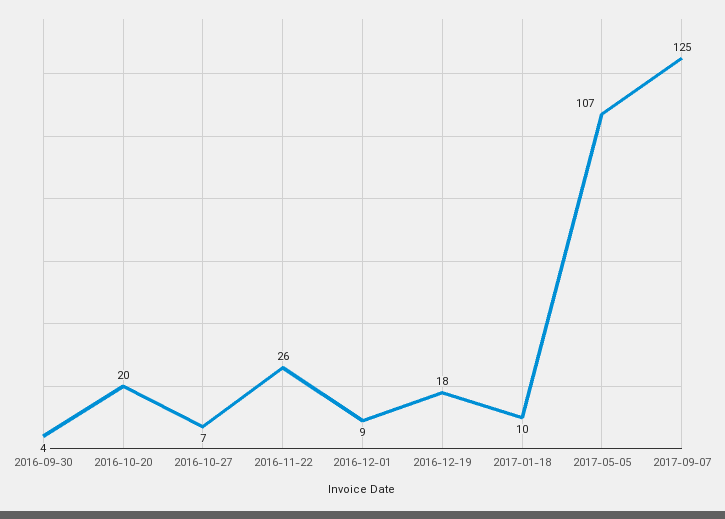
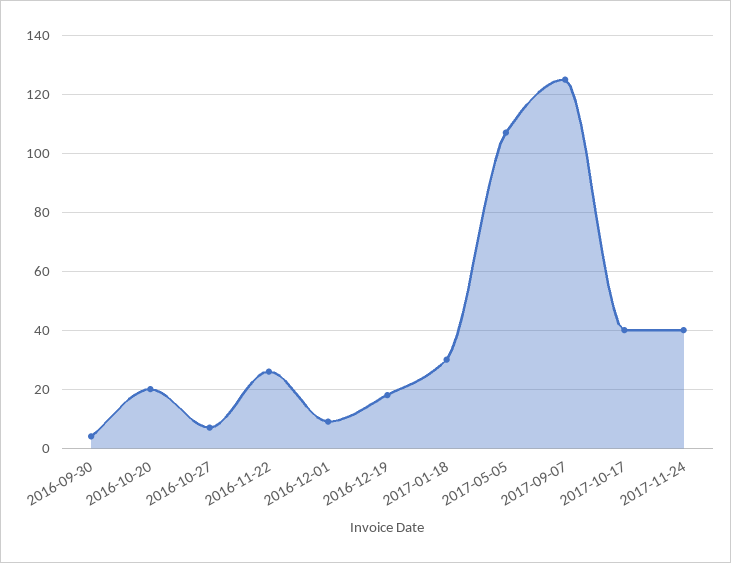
2017-01-18: 10 -> 30
2017-10-17: none -> 40
2017-11-24: none -> 40

